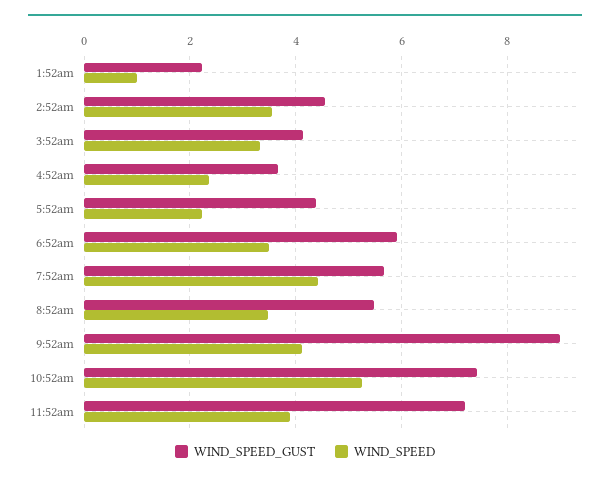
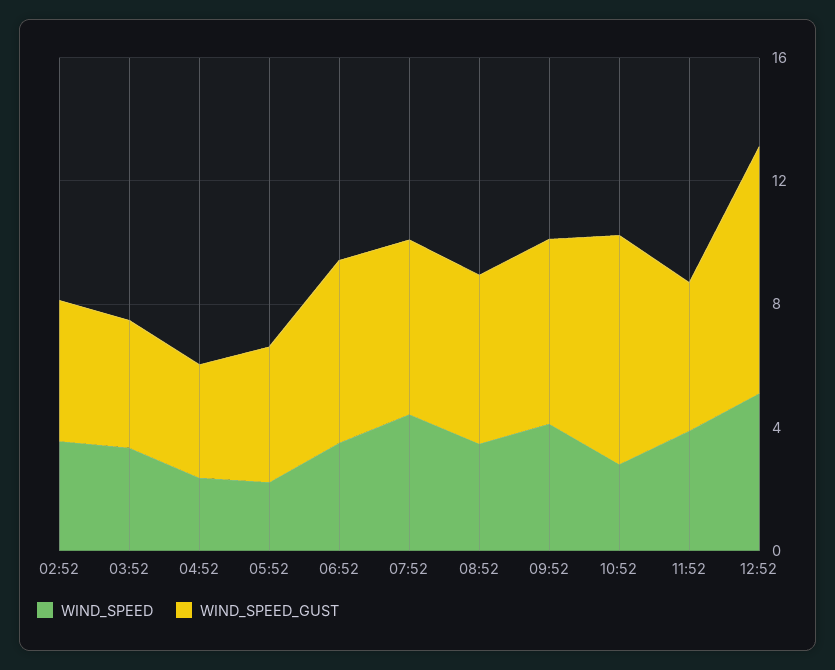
WIND_SPEED_GUST, 1:52am: 2.2 -> none
WIND_SPEED, 1:52am: 1 -> none
WIND_SPEED_GUST, 9:52am: 9 -> 6
WIND_SPEED, 10:52am: 5.2 -> 3
WIND_SPEED_GUST, 11:52am: 7.2 -> 5
WIND_SPEED, 12:52: none -> 5
WIND_SPEED_GUST, 12:52: none -> 8

